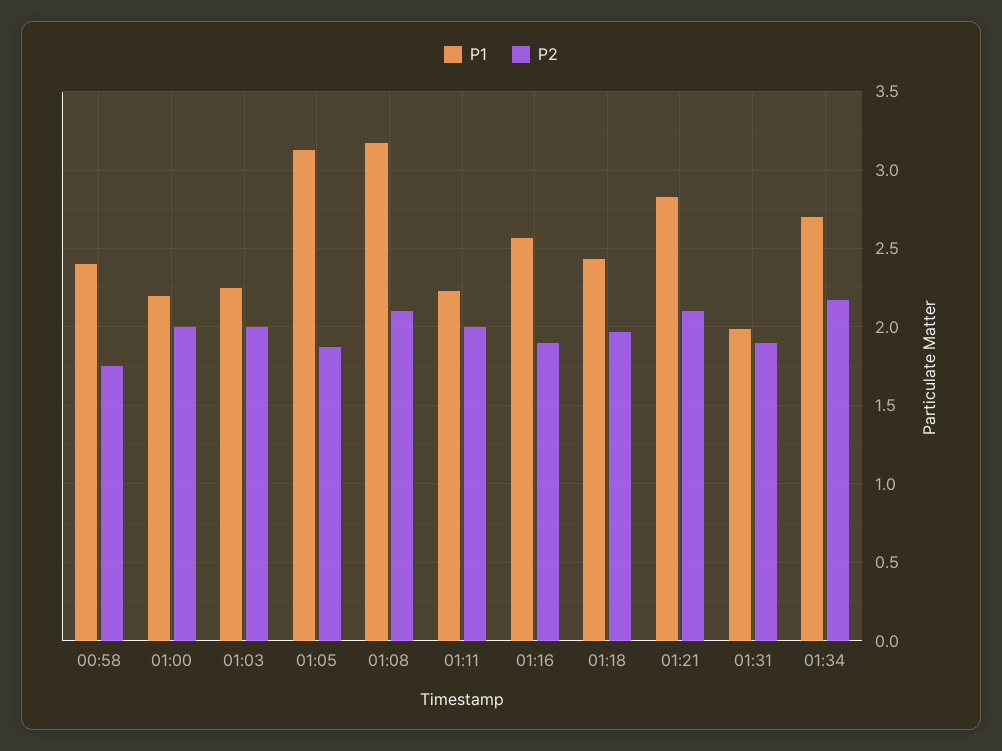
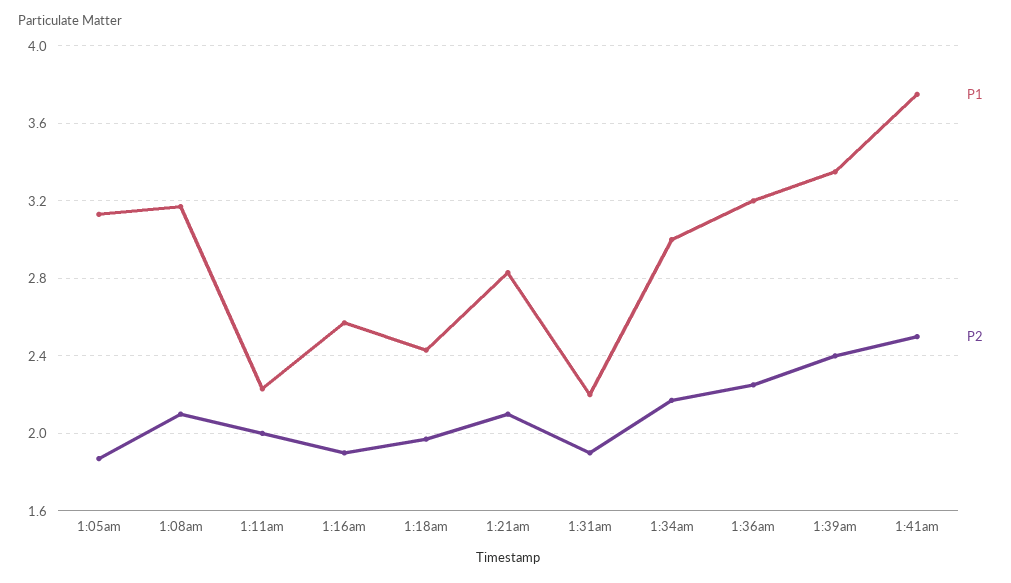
P1, 00:58: 2.4 -> none
P2, 00:58: 1.75 -> none
P1, 01:00: 2.2 -> none
P2, 01:00: 2 -> none
P1, 01:03: 2.25 -> none
P2, 01:03: 2 -> none
P1, 01:31: 2 -> 2.2
P1, 01:34: 2.7 -> 3
P1, 1:36am: none -> 3.2
P2, 1:36am: none -> 2.25
P1, 1:39am: none -> 3.35
P2, 1:39am: none -> 2.4
P1, 1:41am: none -> 3.75
P2, 1:41am: none -> 2.5

